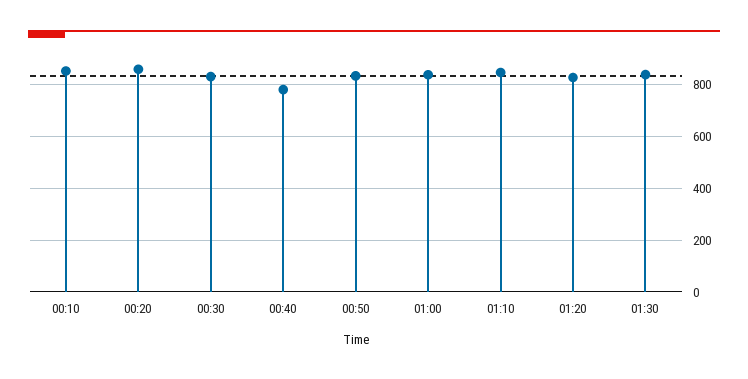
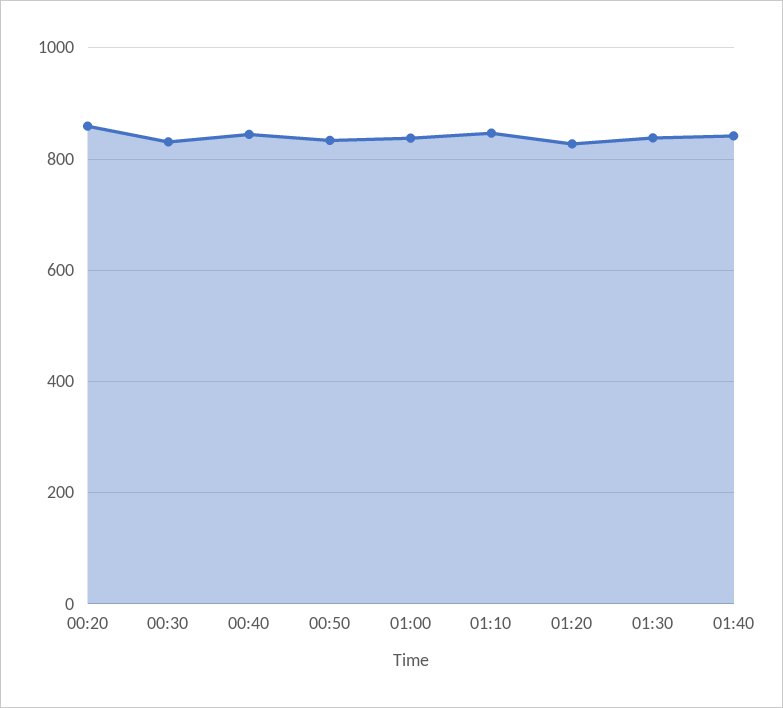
00:10: 850 -> none
00:40: 775 -> 840
01:40: none -> 840

